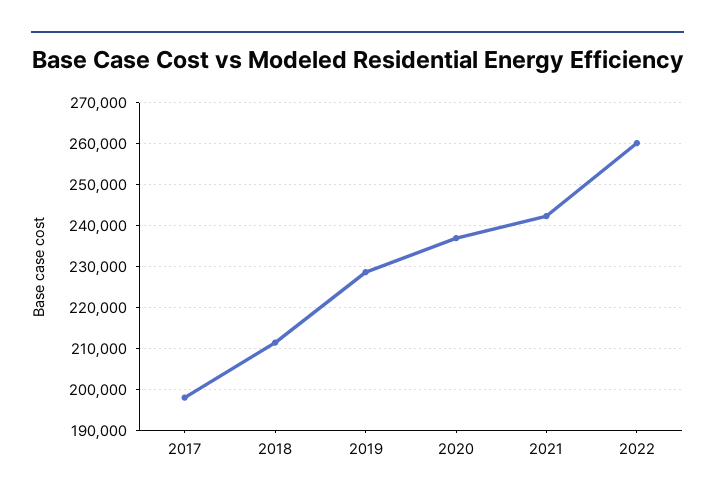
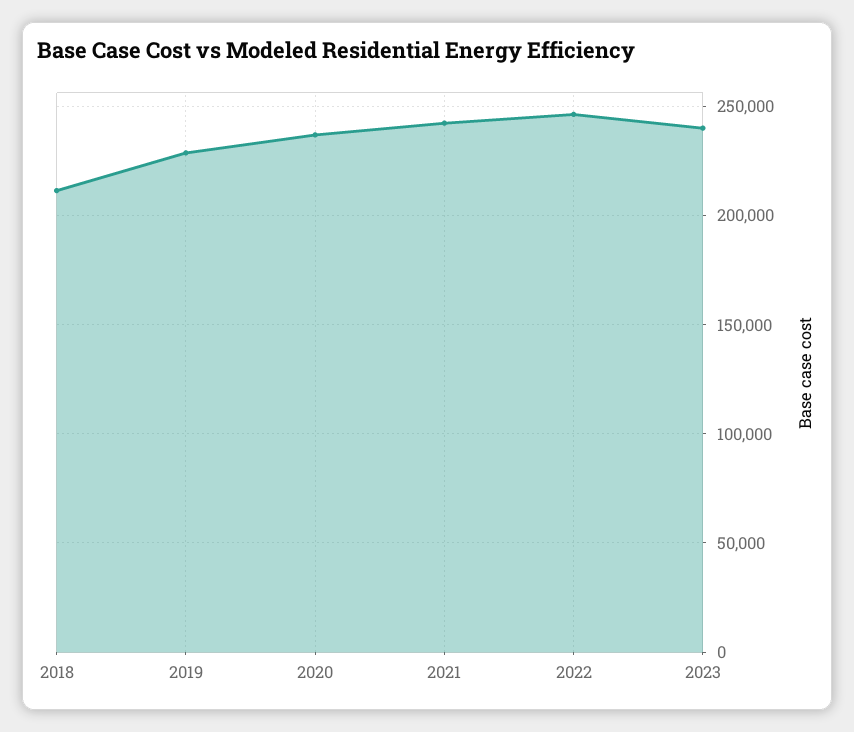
2017: 198000 -> none
2022: 260000 -> 245000
2023: none -> 240000

